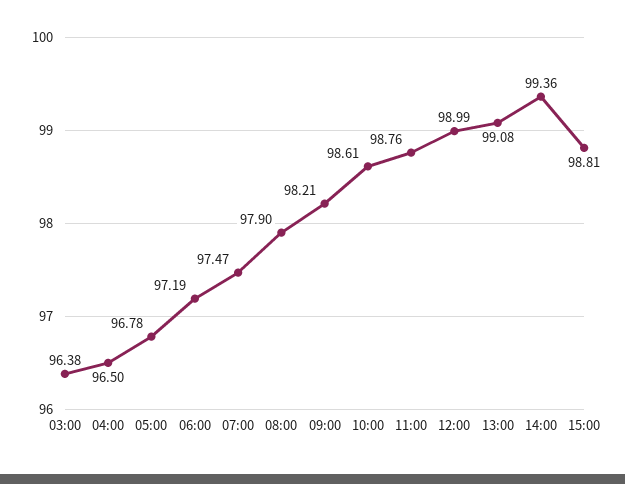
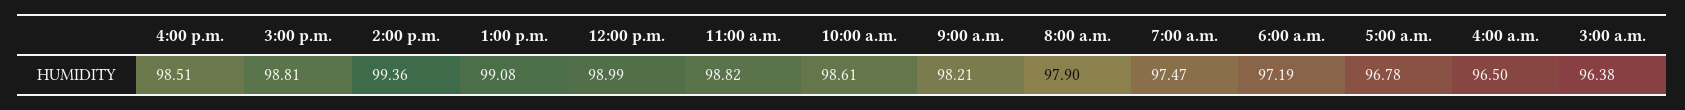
11:00: 98.76 -> 98.82
4:00 p.m.: none -> 98.51

